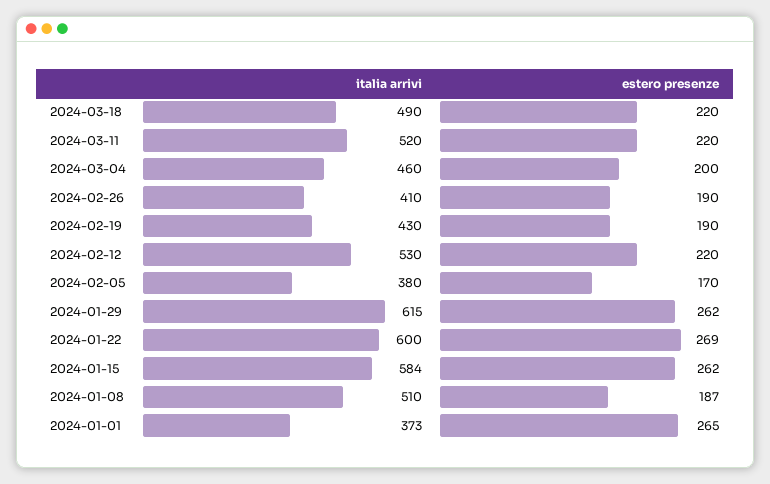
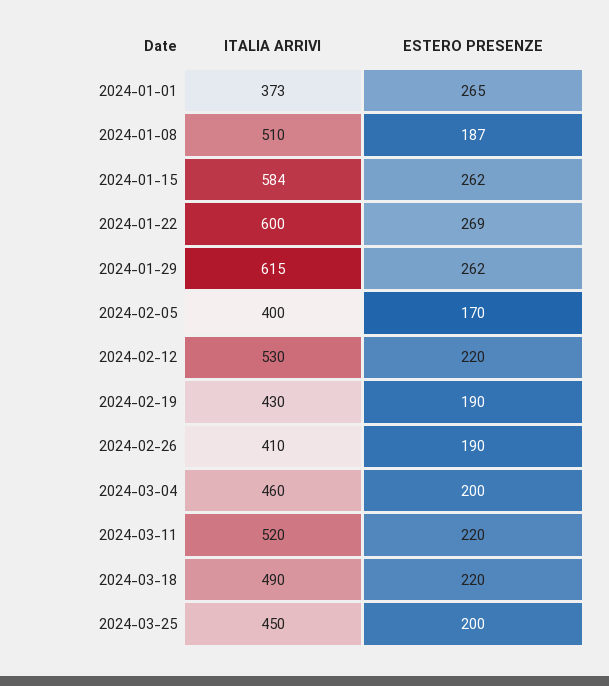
italia arrivi, 2024-02-05: 380 -> 400
italia arrivi, 2024-03-25: none -> 450
estero presenze, 2024-03-25: none -> 200

